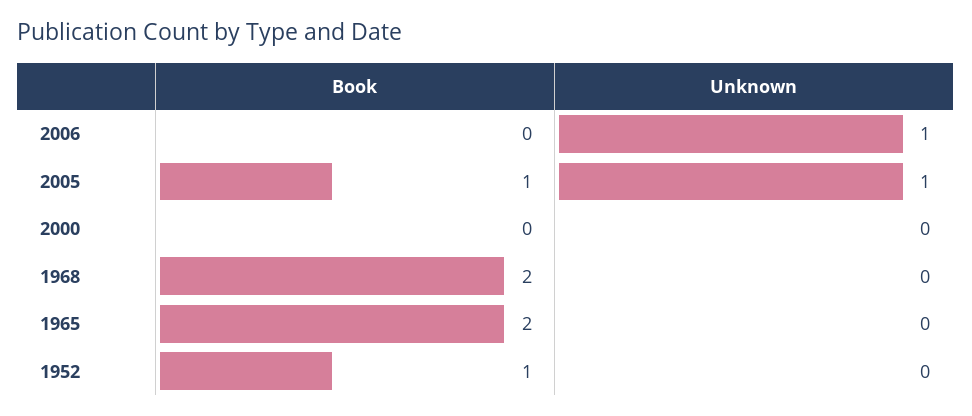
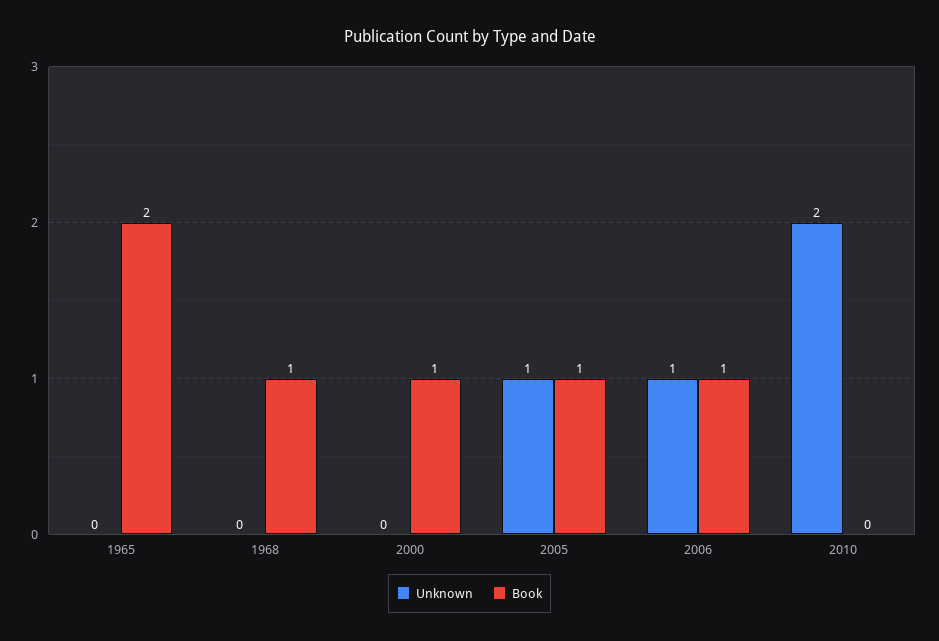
Book, 2006: 0 -> 1
Book, 2000: 0 -> 1
Book, 1968: 2 -> 1
Book, 1952: 1 -> none
Unknown, 1952: 0 -> none
Unknown, 2010: none -> 2
Book, 2010: none -> 0

